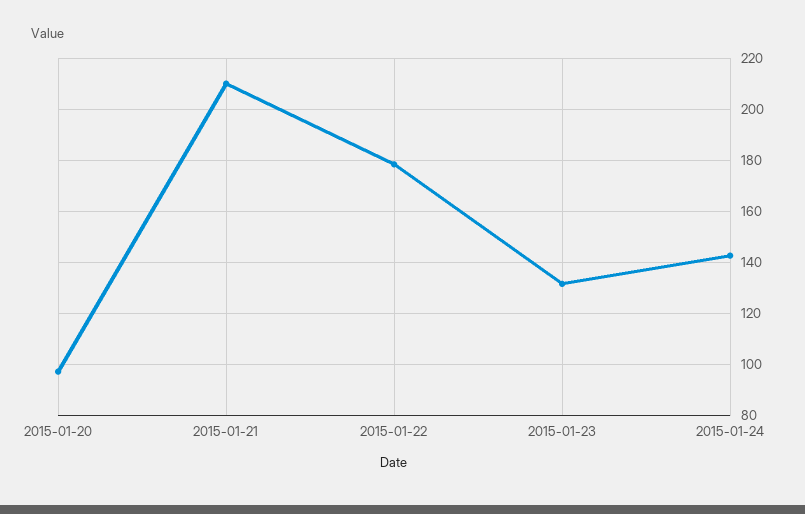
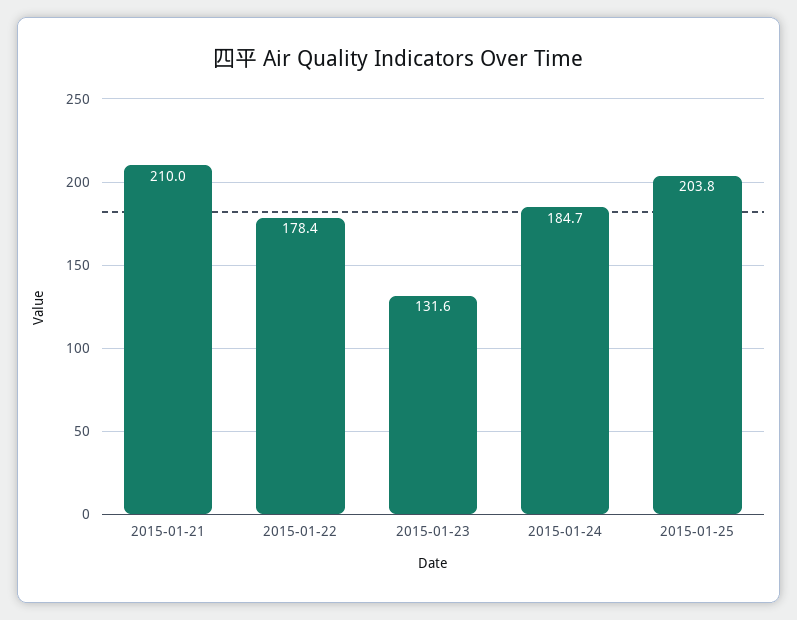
2015-01-20: 97.5 -> none
2015-01-24: 142.5 -> 184.7
2015-01-25: none -> 203.8

